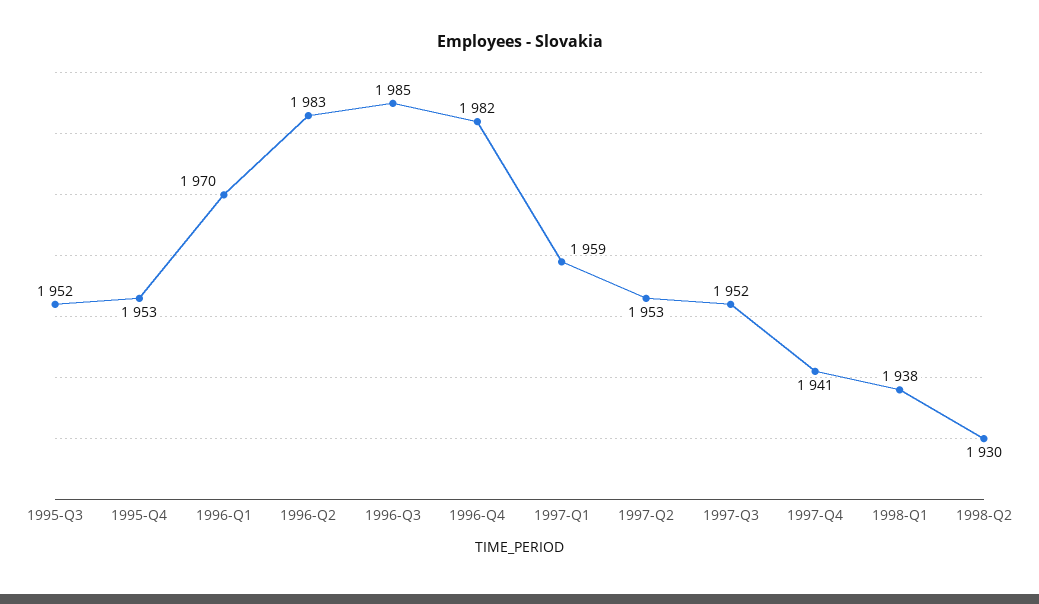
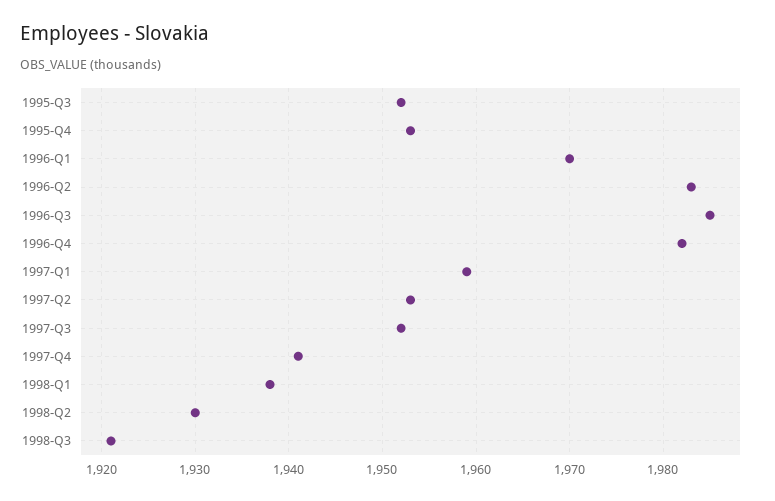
1998-Q3: none -> 1921

